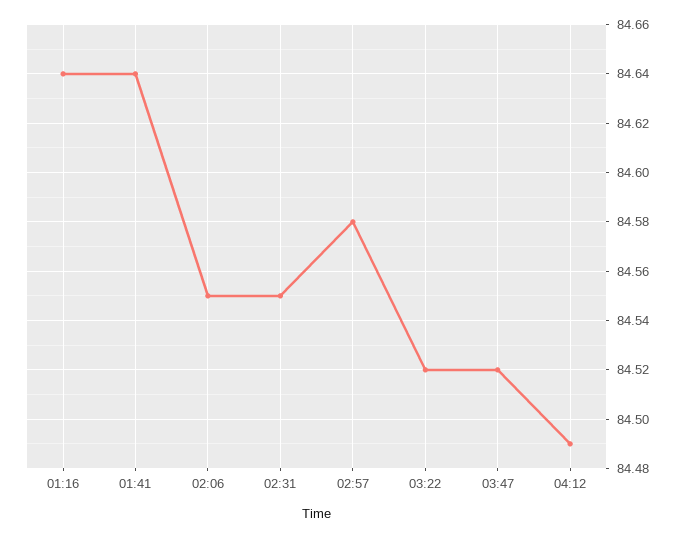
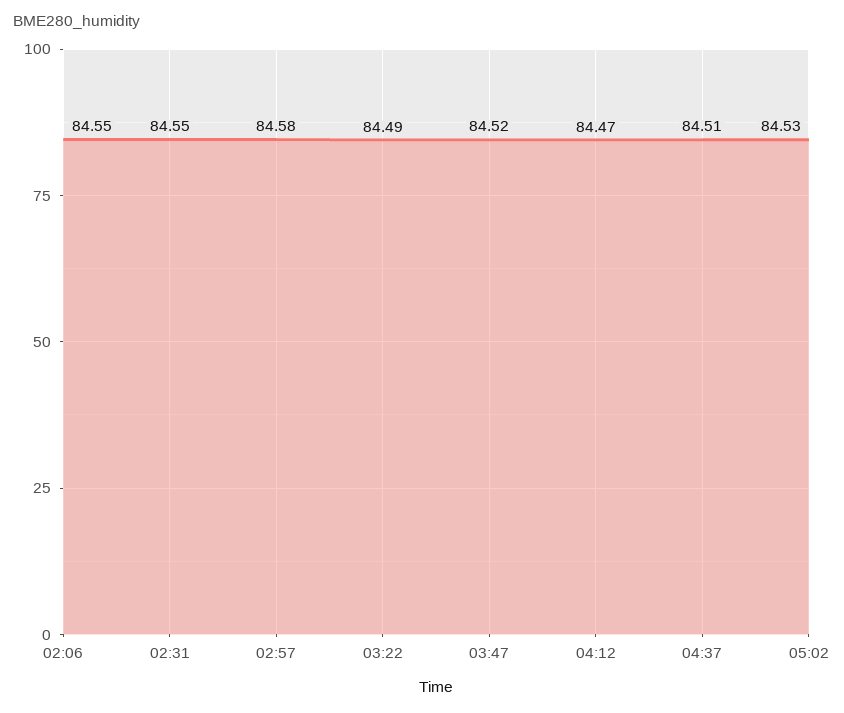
01:16: 84.64 -> none
01:41: 84.64 -> none
03:22: 84.52 -> 84.49
04:12: 84.49 -> 84.47
04:37: none -> 84.51
05:02: none -> 84.53

